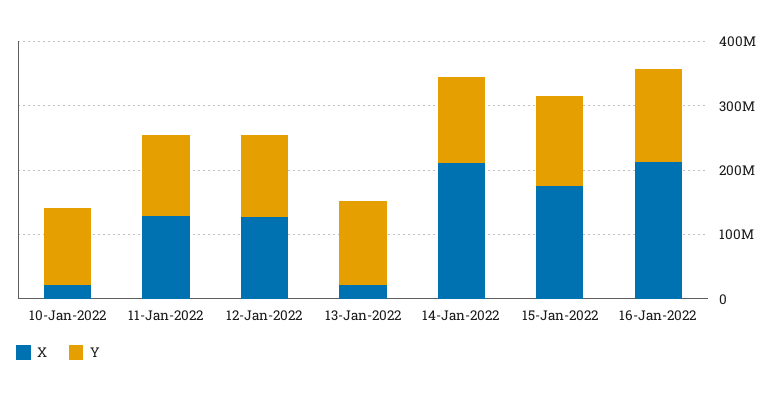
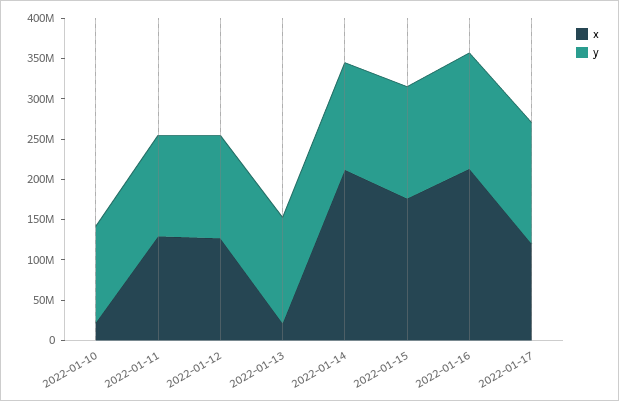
X, 2022-01-17: none -> 120000000
Y, 2022-01-17: none -> 150000000

